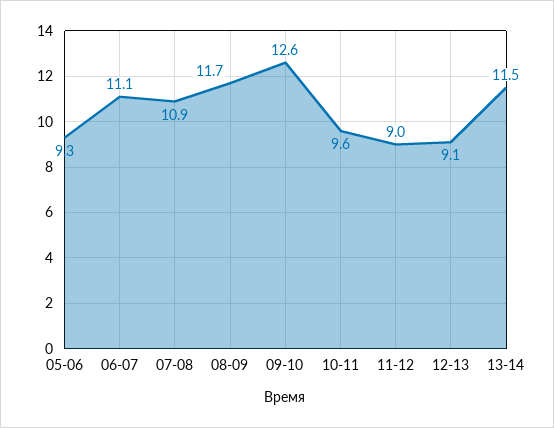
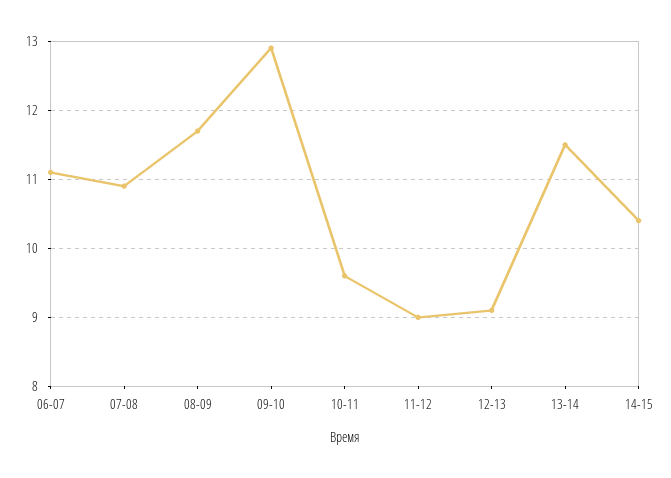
05-06: 9.3 -> none
09-10: 12.6 -> 12.9
14-15: none -> 10.4

